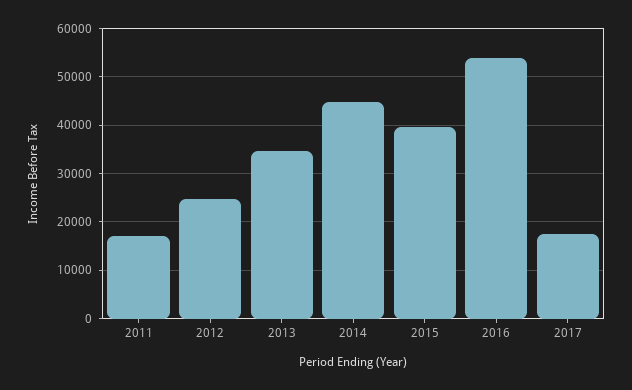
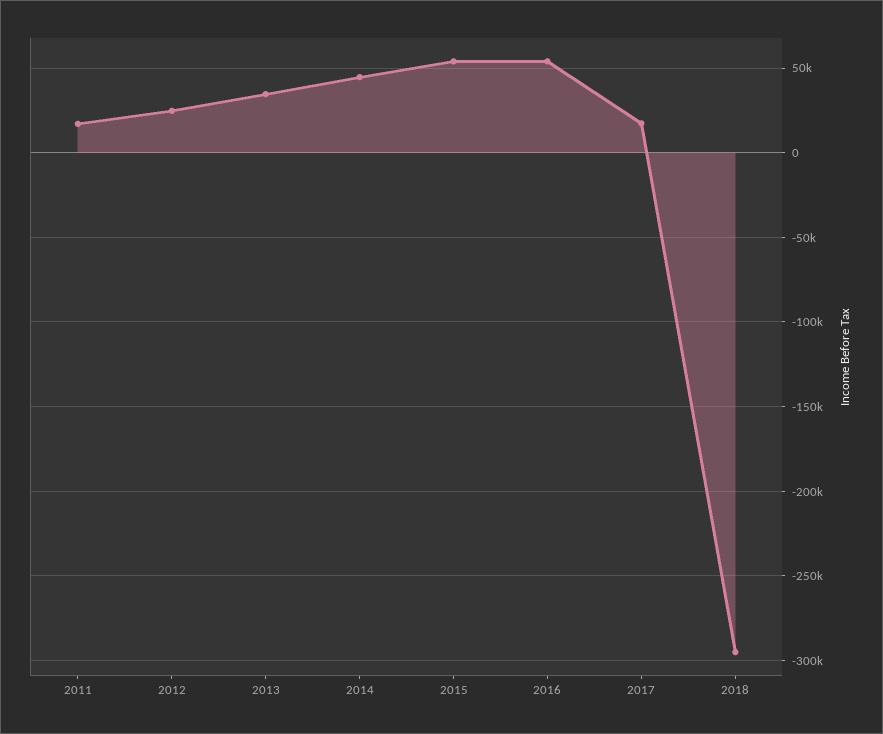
2015: 40000 -> 55000
2018: none -> -295000

